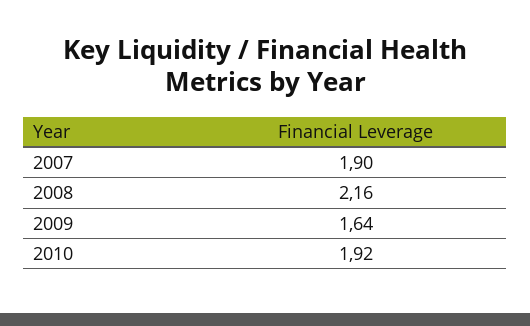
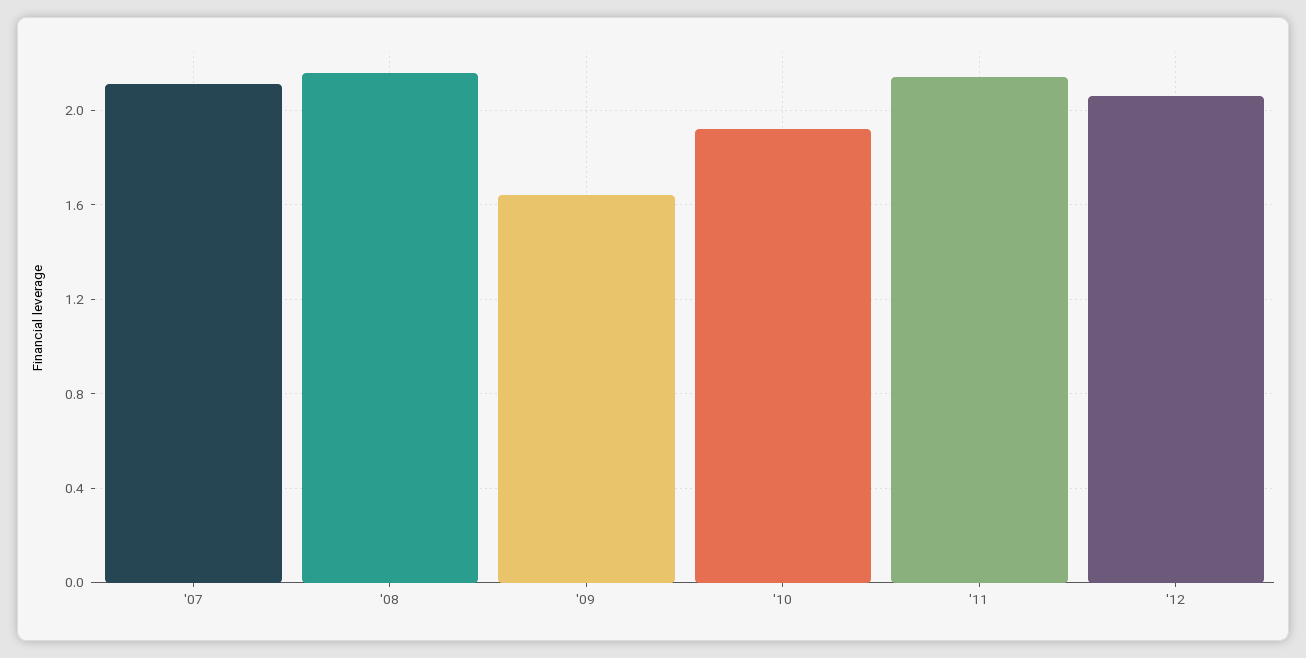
2007: 1.9 -> 2.1
'11: none -> 2.15
'12: none -> 2.05

